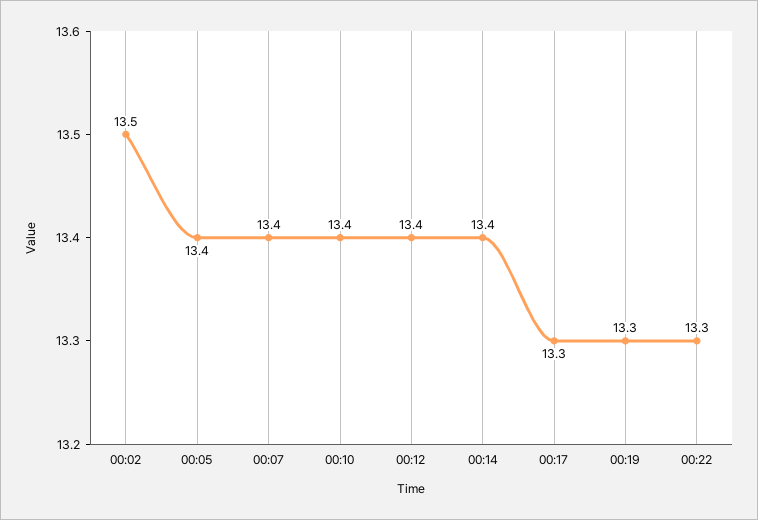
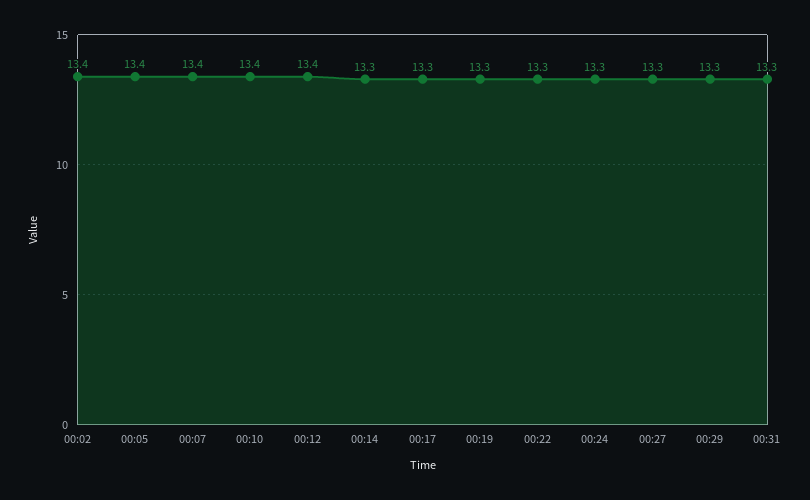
00:02: 13.5 -> 13.4
00:14: 13.4 -> 13.3
00:24: none -> 13.3
00:27: none -> 13.3
00:29: none -> 13.3
00:31: none -> 13.3

